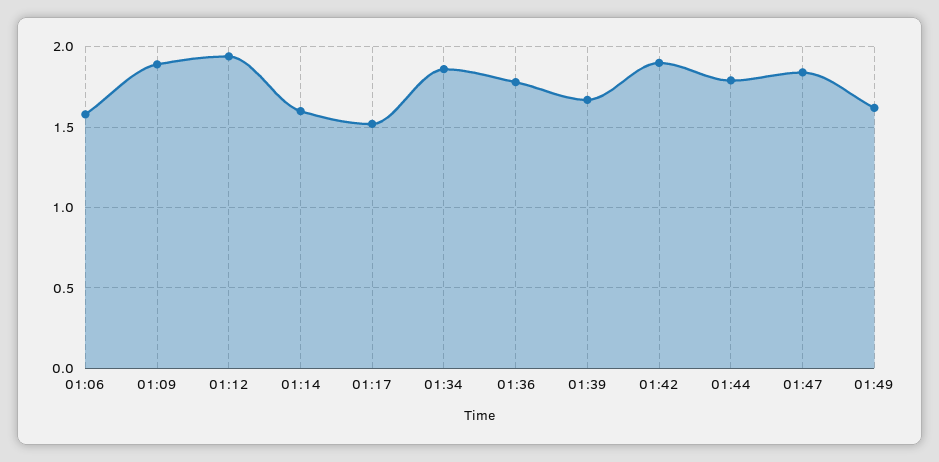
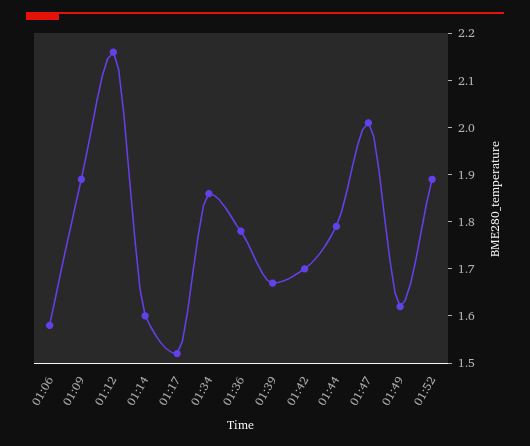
01:12: 1.95 -> 2.15
01:42: 1.9 -> 1.7
01:47: 1.85 -> 2
01:52: none -> 1.9

